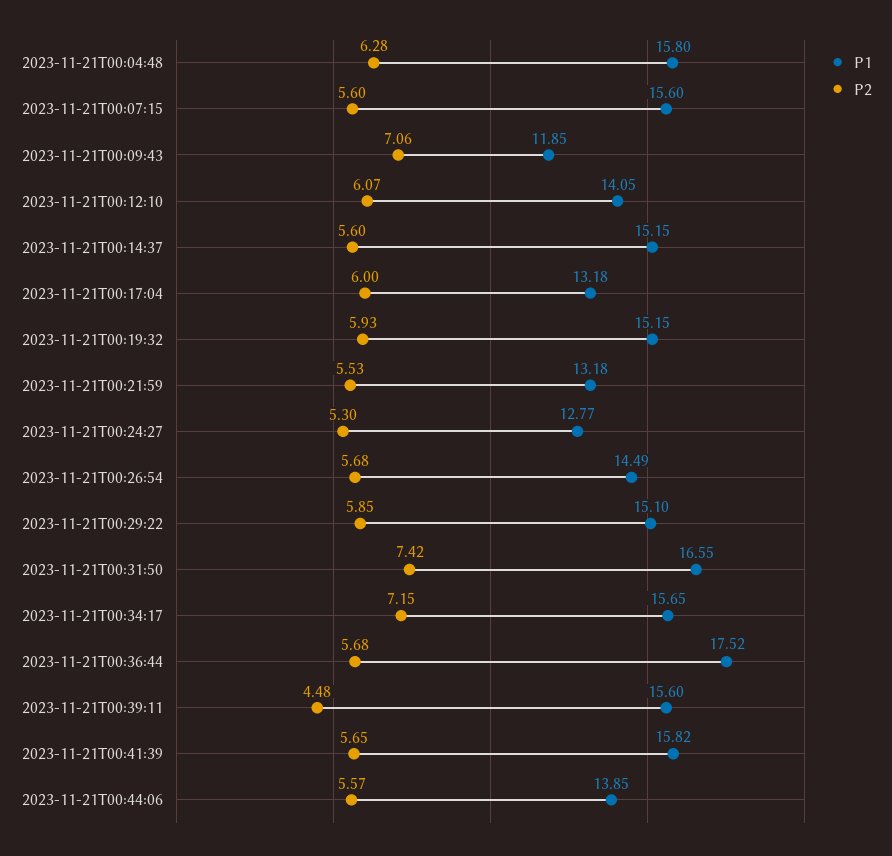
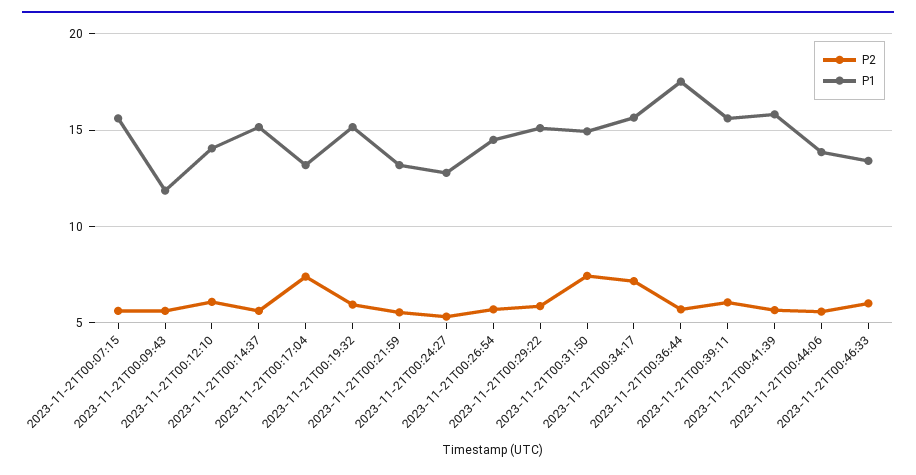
P1, 2023-11-21T00:04:48: 15.8 -> none
P2, 2023-11-21T00:04:48: 6.28 -> none
P2, 2023-11-21T00:09:43: 7.06 -> 5.5
P2, 2023-11-21T00:17:04: 6 -> 7.5
P1, 2023-11-21T00:31:50: 16.55 -> 15
P2, 2023-11-21T00:39:11: 4.48 -> 6
P2, 2023-11-21T00:46:33: none -> 6
P1, 2023-11-21T00:46:33: none -> 13.5

